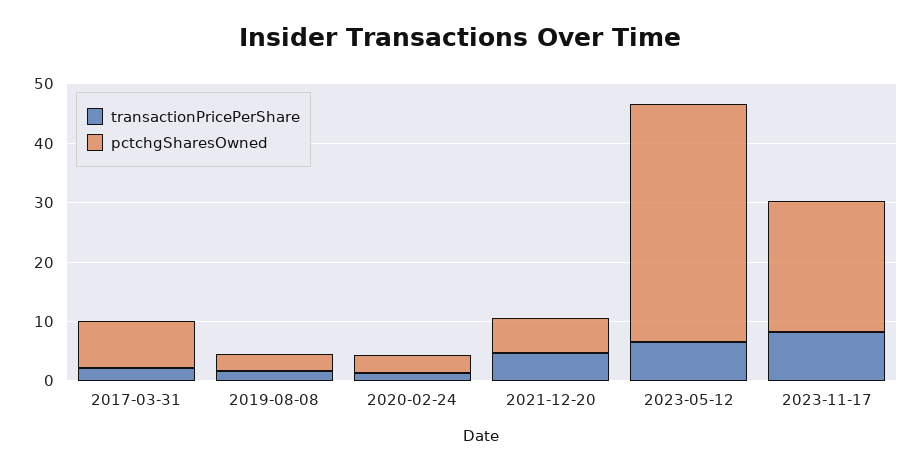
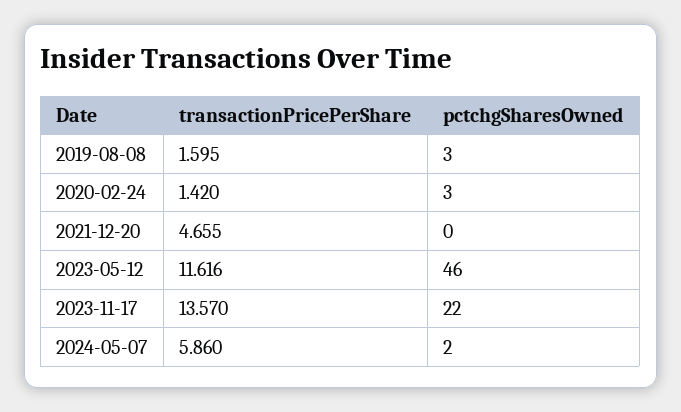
transactionPricePerShare, 2017-03-31: 2 -> none
pctchgSharesOwned, 2017-03-31: 8 -> none
pctchgSharesOwned, 2021-12-20: 6 -> 0
transactionPricePerShare, 2023-05-12: 6 -> 11.616
pctchgSharesOwned, 2023-05-12: 40 -> 46
transactionPricePerShare, 2023-11-17: 8 -> 13.57
transactionPricePerShare, 2024-05-07: none -> 5.86
pctchgSharesOwned, 2024-05-07: none -> 2

